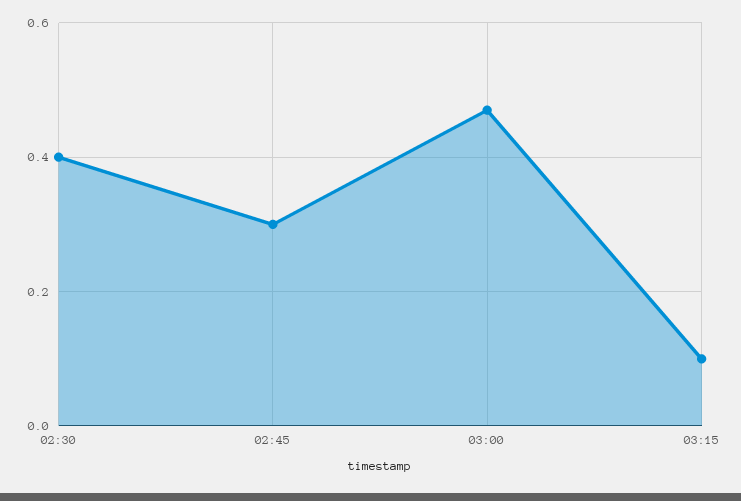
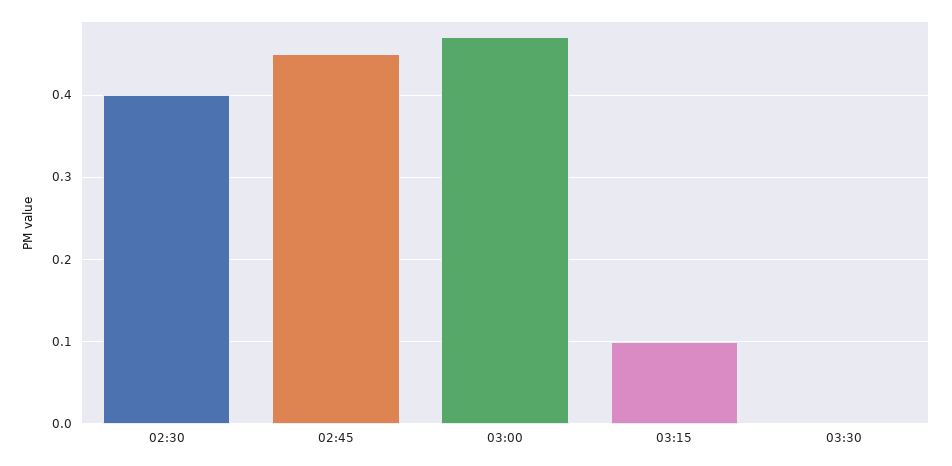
02:45: 0.3 -> 0.45
03:30: none -> 0

